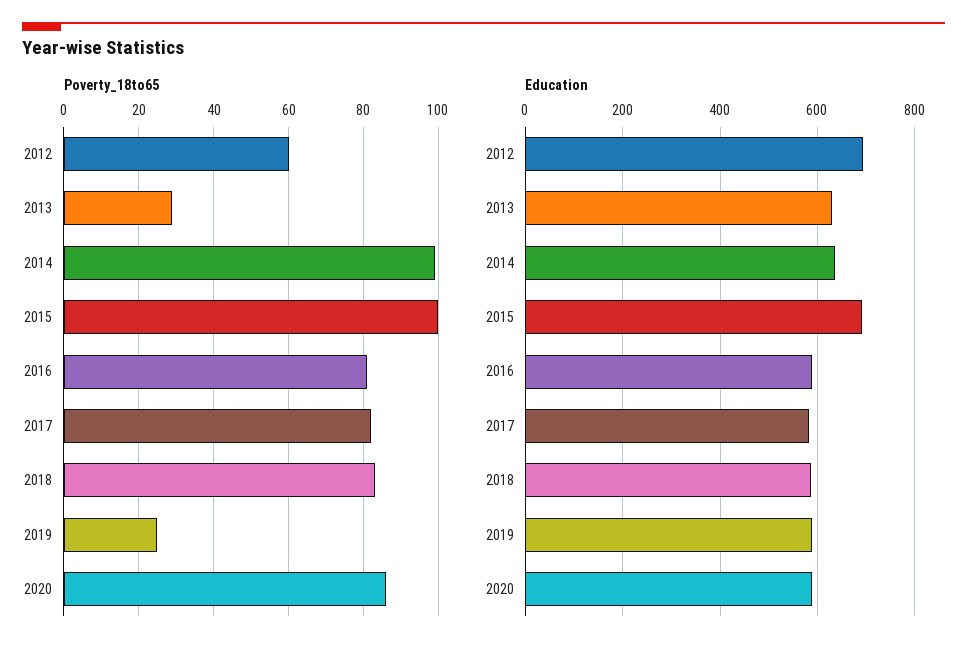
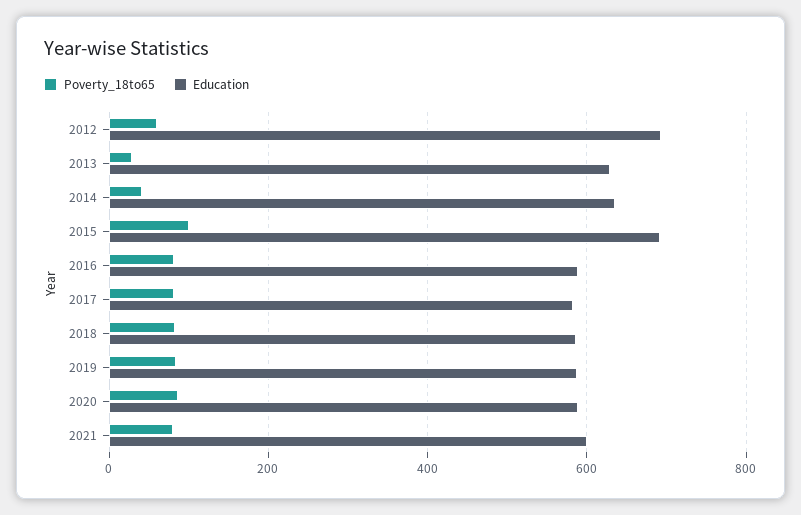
Poverty_18to65, 2014: 100 -> 40
Poverty_18to65, 2019: 25 -> 80
Poverty_18to65, 2021: none -> 80
Education, 2021: none -> 600

